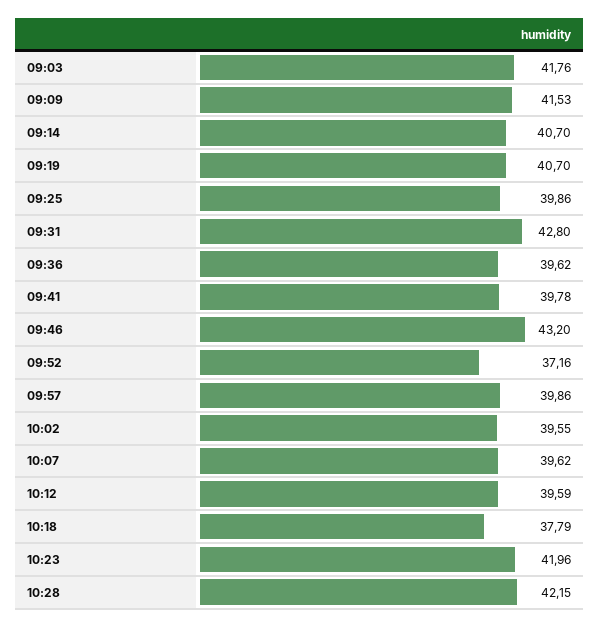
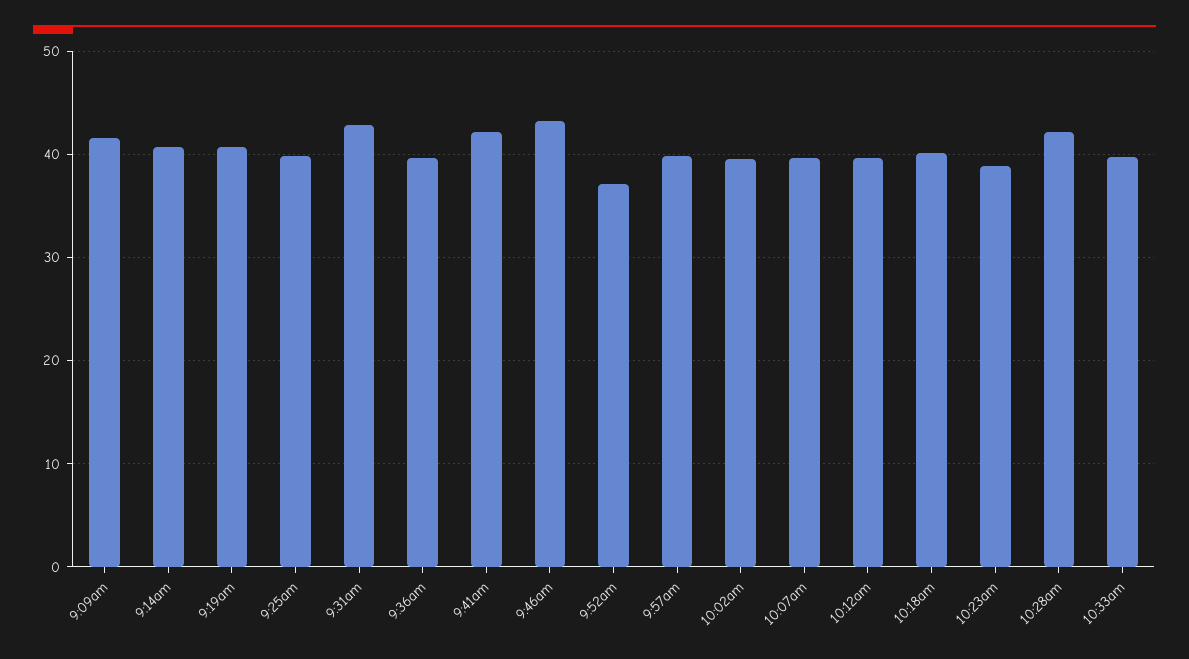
09:03: 41.76 -> none
09:41: 39.78 -> 42
10:18: 37.79 -> 40
10:23: 41.96 -> 39
10:33am: none -> 40

